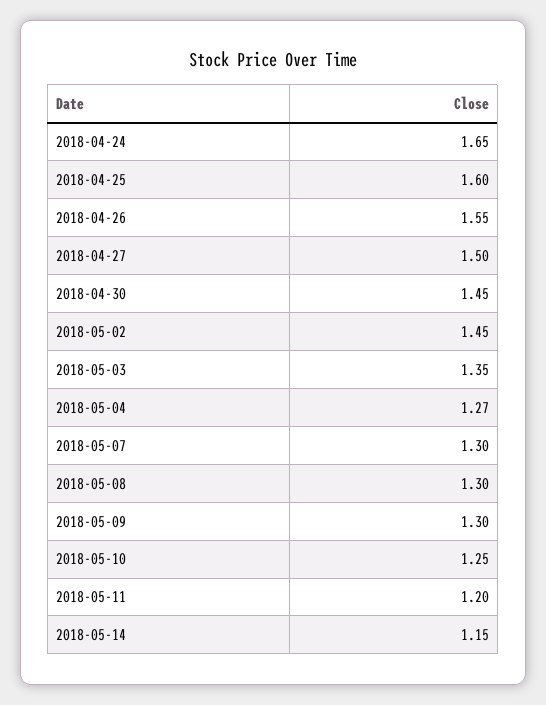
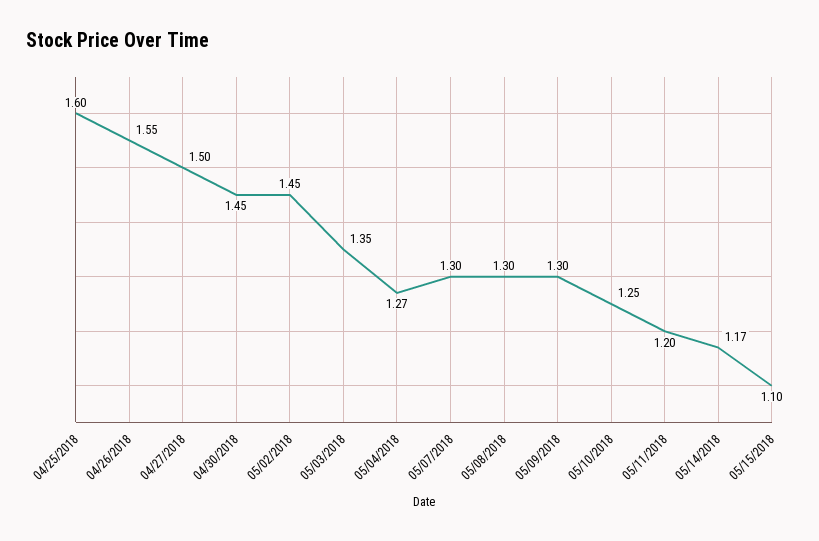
2018-04-24: 1.65 -> none
2018-05-14: 1.15 -> 1.17
05/15/2018: none -> 1.1

